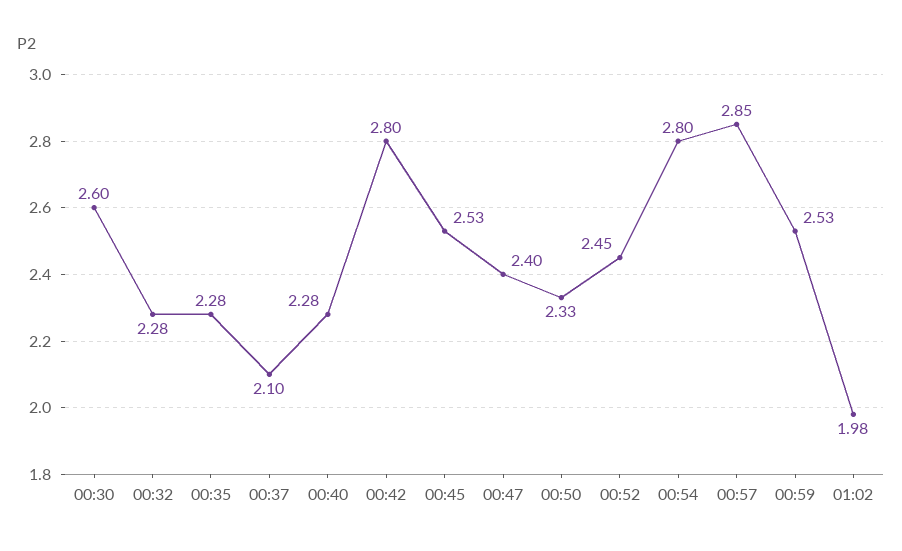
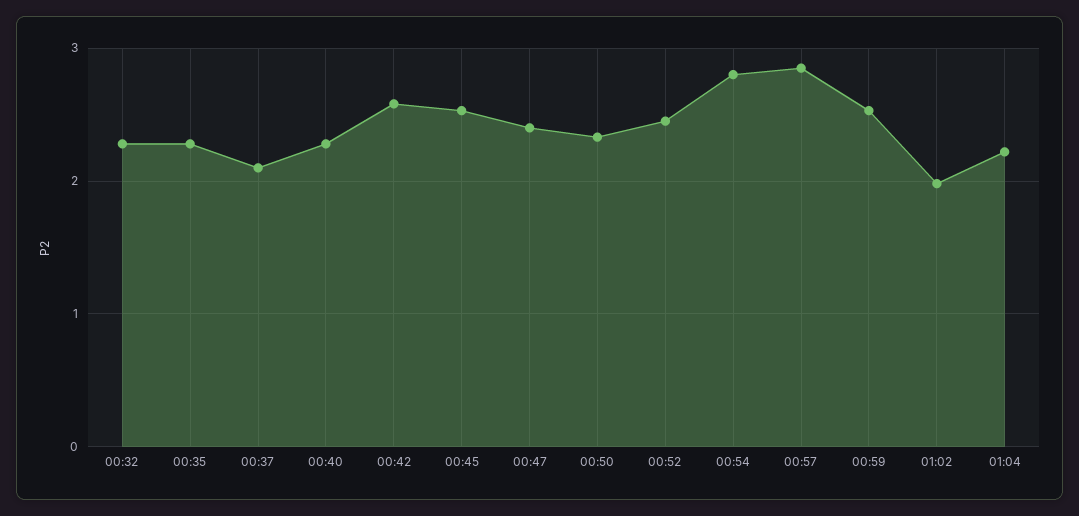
00:30: 2.6 -> none
00:42: 2.8 -> 2.6
01:04: none -> 2.2

